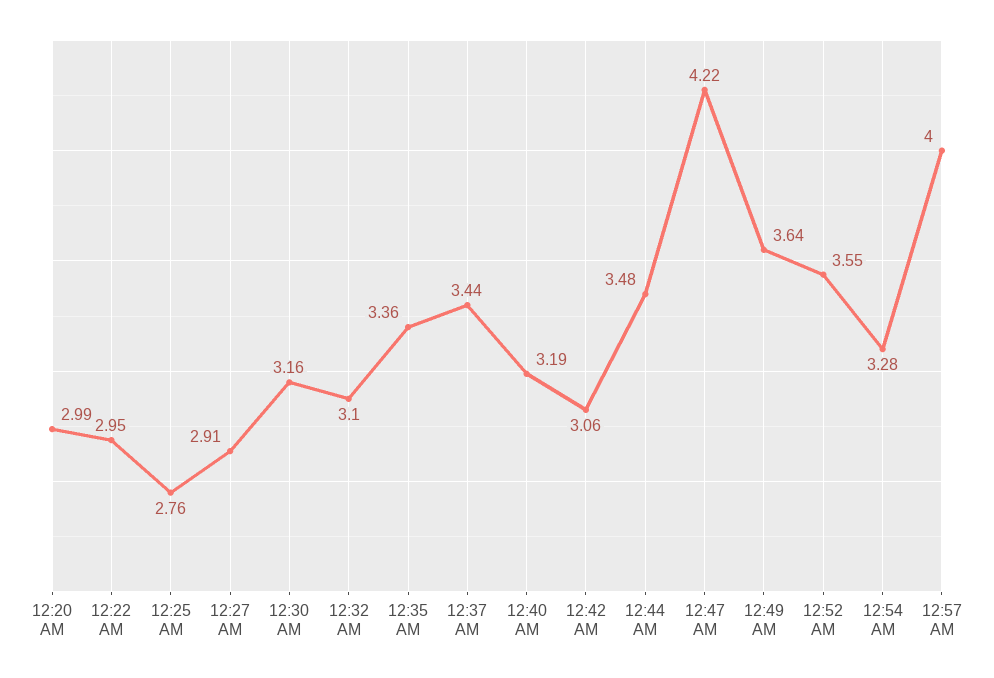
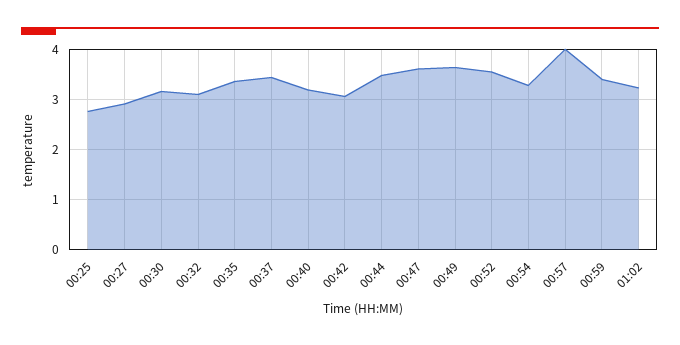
12:20 AM: 2.99 -> none
12:22 AM: 2.95 -> none
12:47 AM: 4.22 -> 3.6
00:59: none -> 3.4
01:02: none -> 3.2

